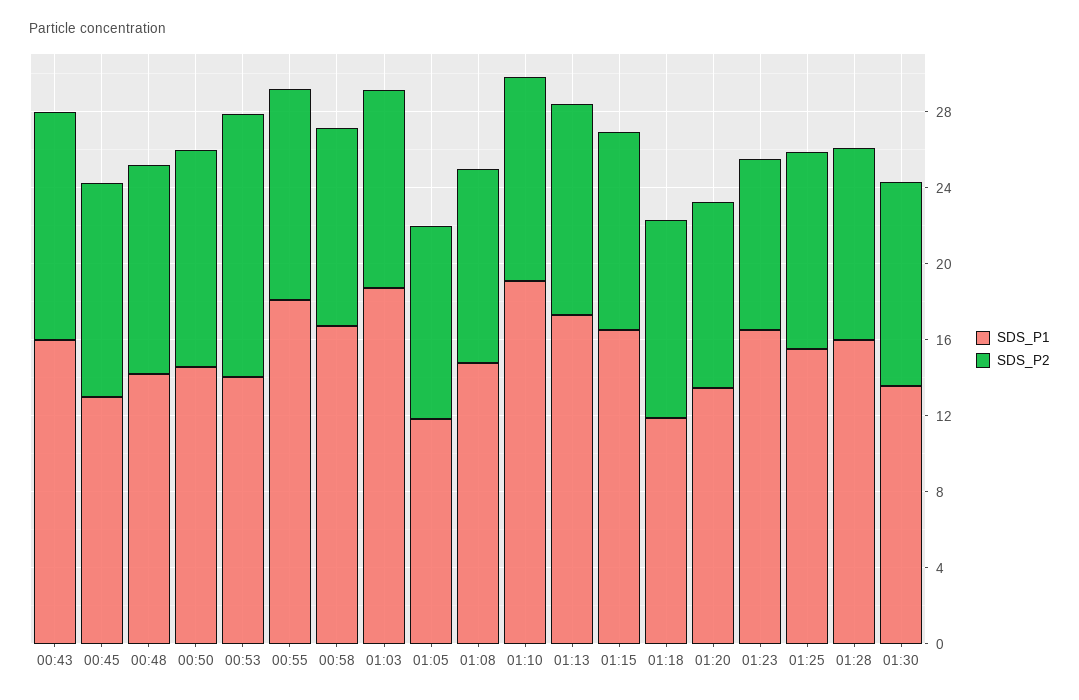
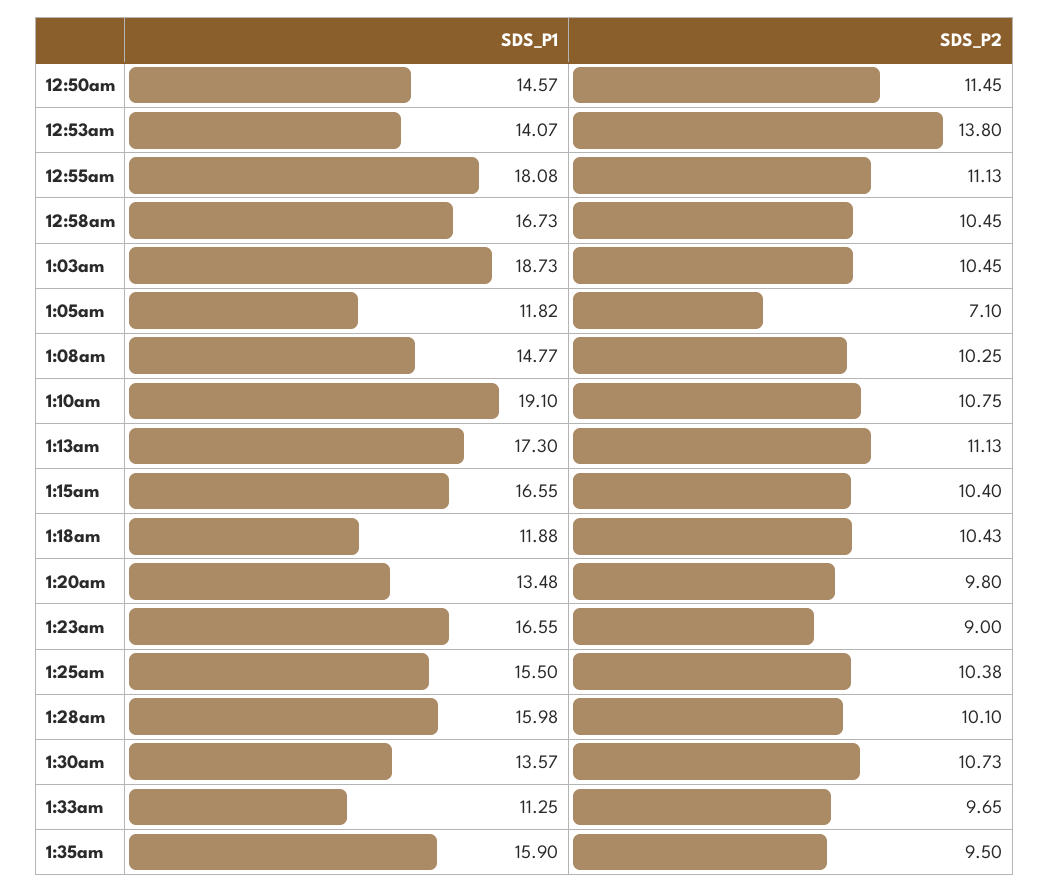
SDS_P1, 00:43: 16 -> none
SDS_P2, 00:43: 12 -> none
SDS_P1, 00:45: 13 -> none
SDS_P2, 00:45: 11 -> none
SDS_P1, 00:48: 14 -> none
SDS_P2, 00:48: 11 -> none
SDS_P2, 01:05: 10 -> 7.1
SDS_P1, 1:33am: none -> 11.25
SDS_P2, 1:33am: none -> 9.65
SDS_P1, 1:35am: none -> 15.9
SDS_P2, 1:35am: none -> 9.5

